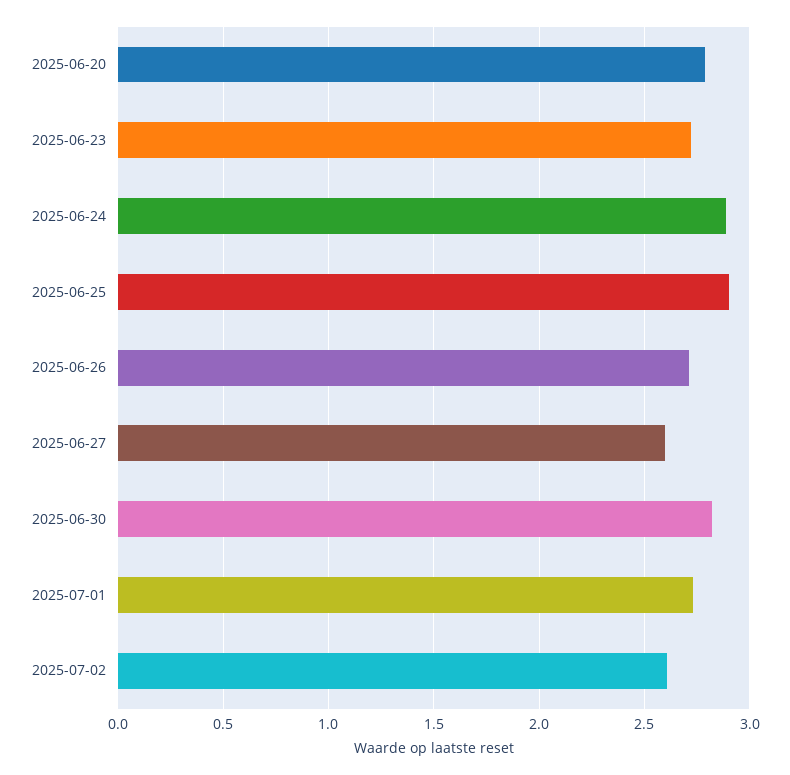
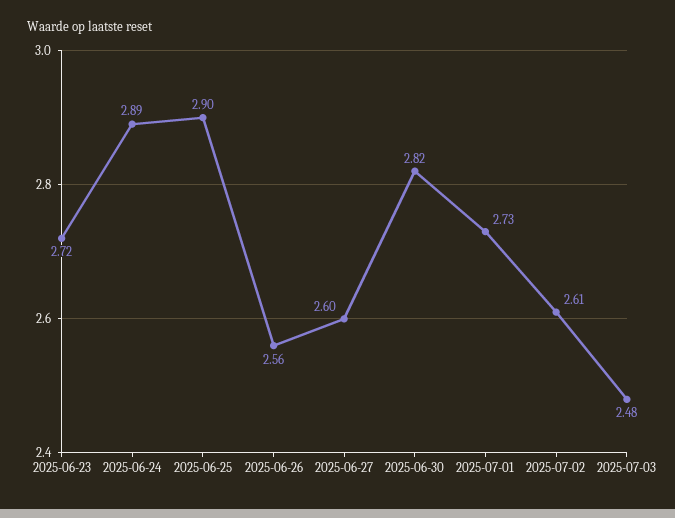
2025-06-20: 2.8 -> none
2025-06-26: 2.7 -> 2.56
2025-07-03: none -> 2.48

